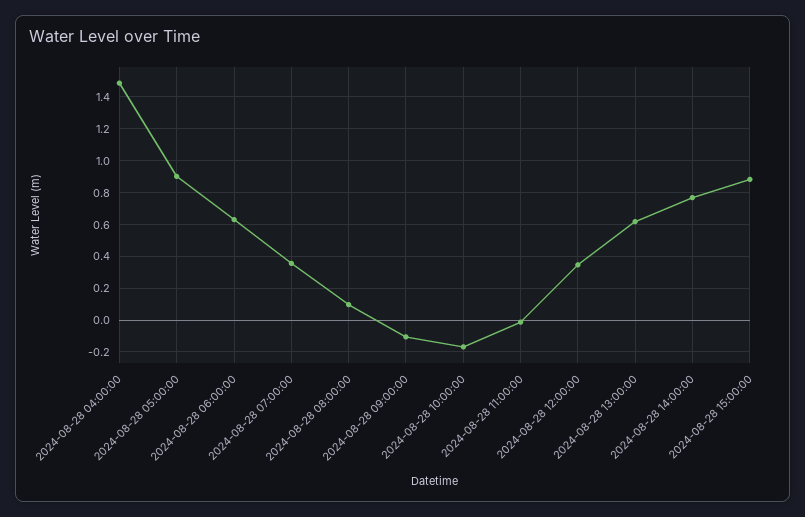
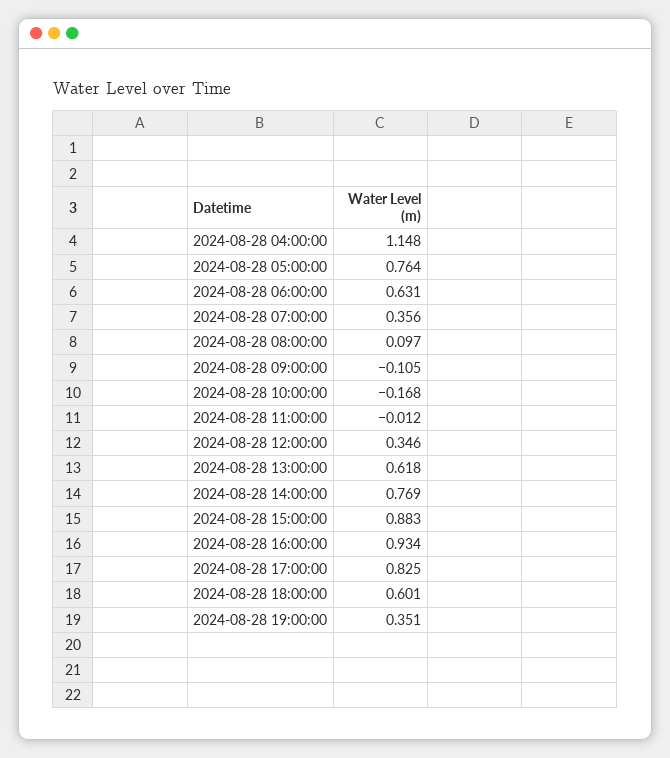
2024-08-28 04:00:00: 1.5 -> 1.148
2024-08-28 05:00:00: 0.9 -> 0.764
2024-08-28 16:00:00: none -> 0.934
2024-08-28 17:00:00: none -> 0.825
2024-08-28 18:00:00: none -> 0.601
2024-08-28 19:00:00: none -> 0.351

